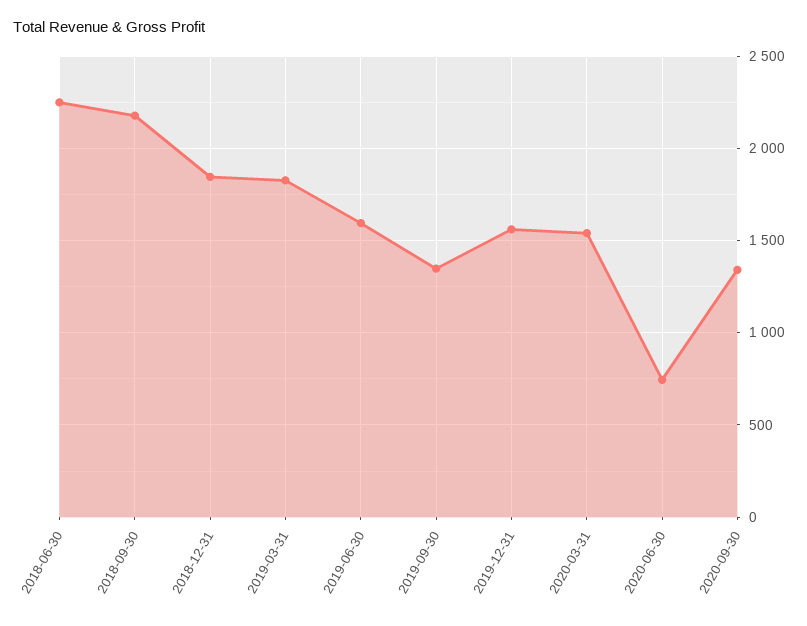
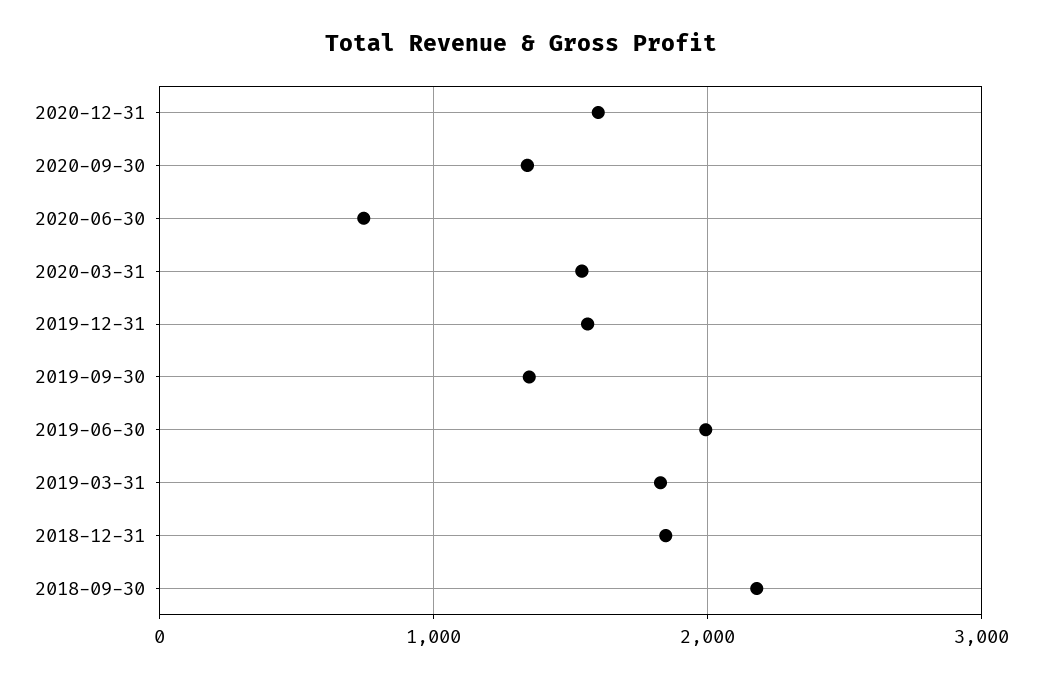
2018-06-30: 2250 -> none
2019-06-30: 1600 -> 2000
2020-12-31: none -> 1600

